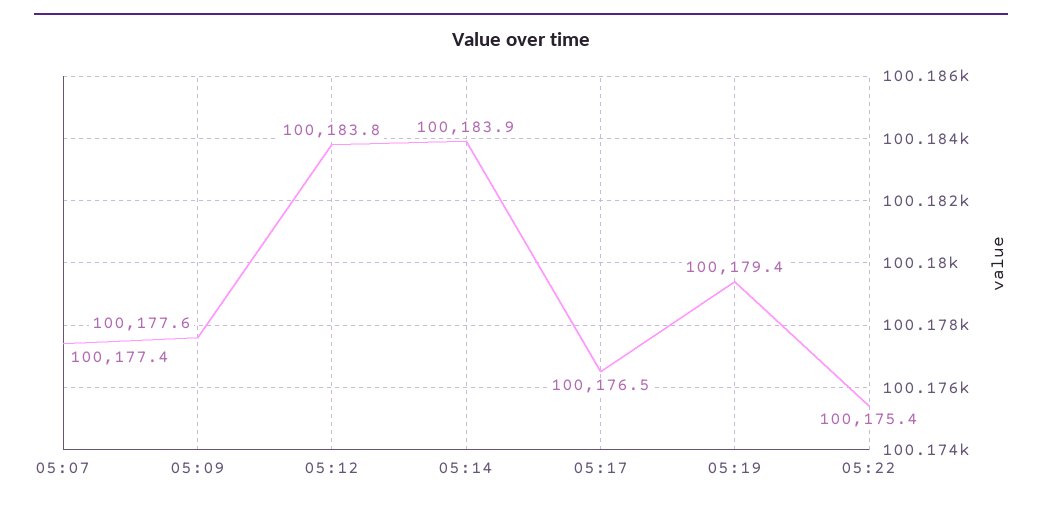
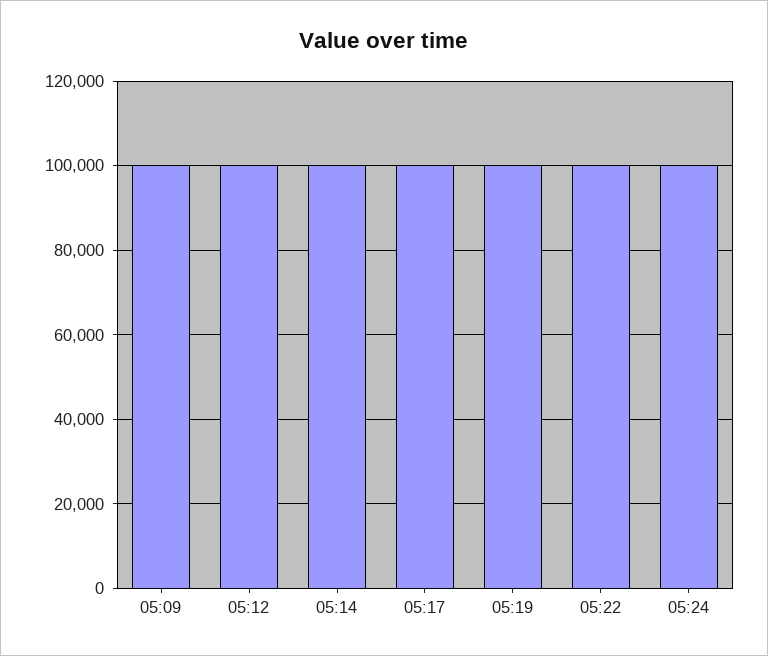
05:07: 100177.4 -> none
05:24: none -> 100000

